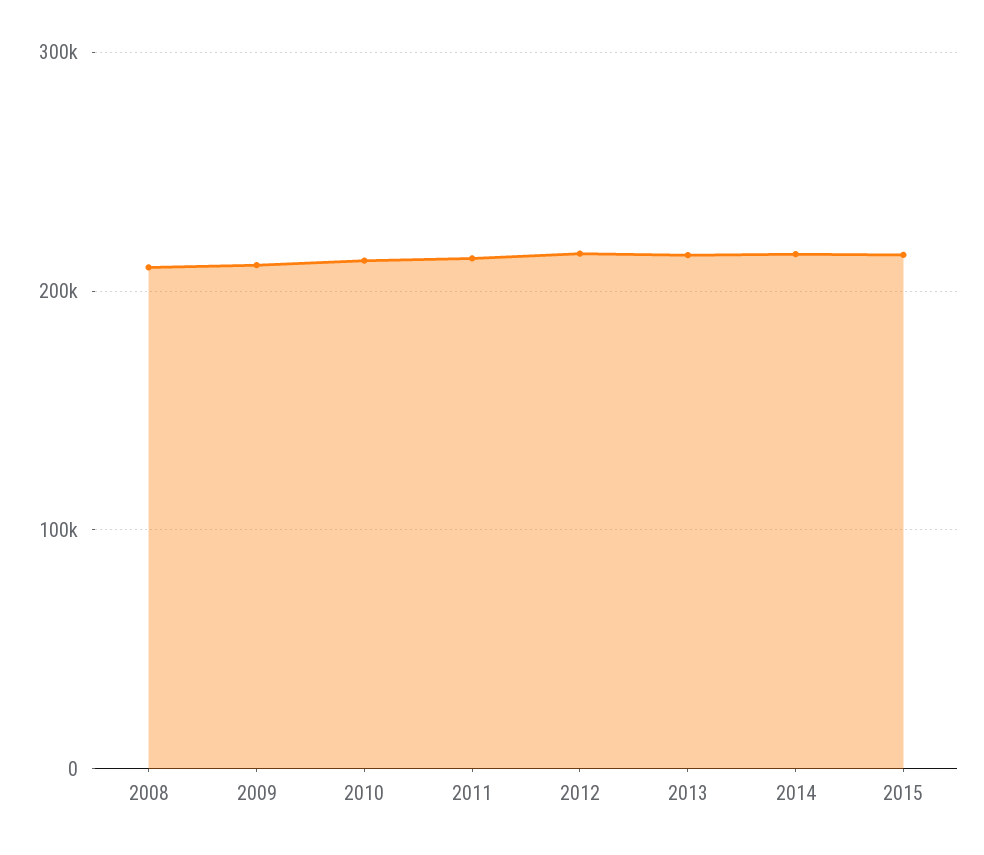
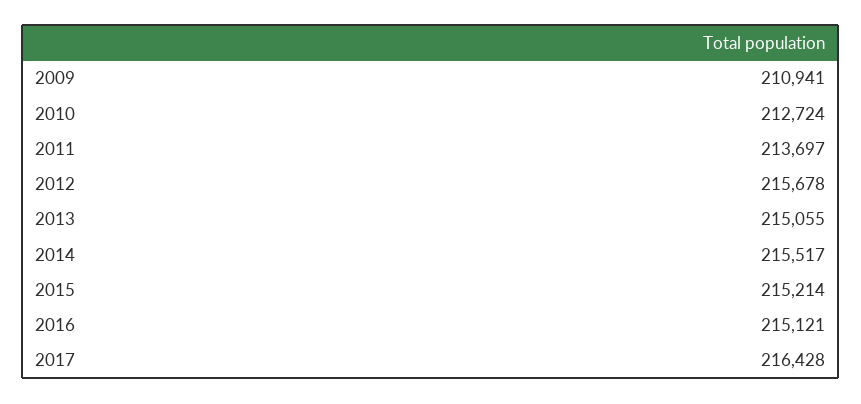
2008: 210000 -> none
2016: none -> 215121
2017: none -> 216428

